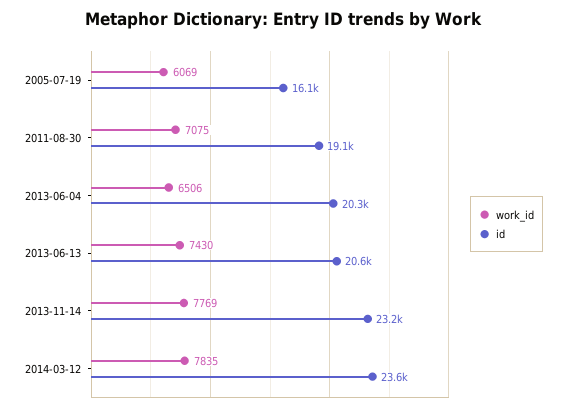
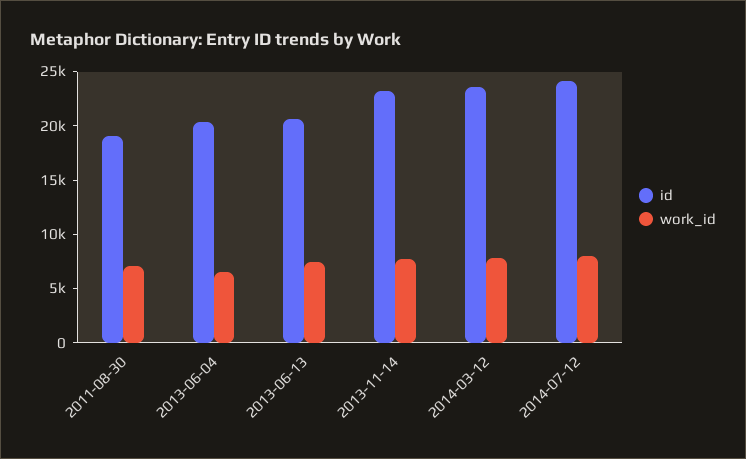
work_id, 2005-07-19: 6069 -> none
id, 2005-07-19: 16100 -> none
id, 2014-07-12: none -> 24000
work_id, 2014-07-12: none -> 8000

